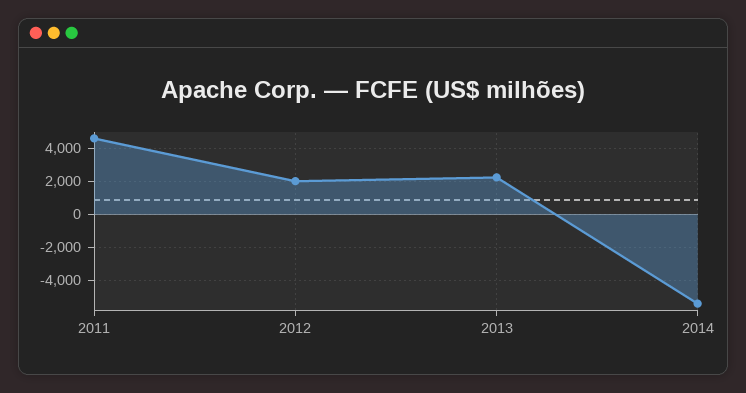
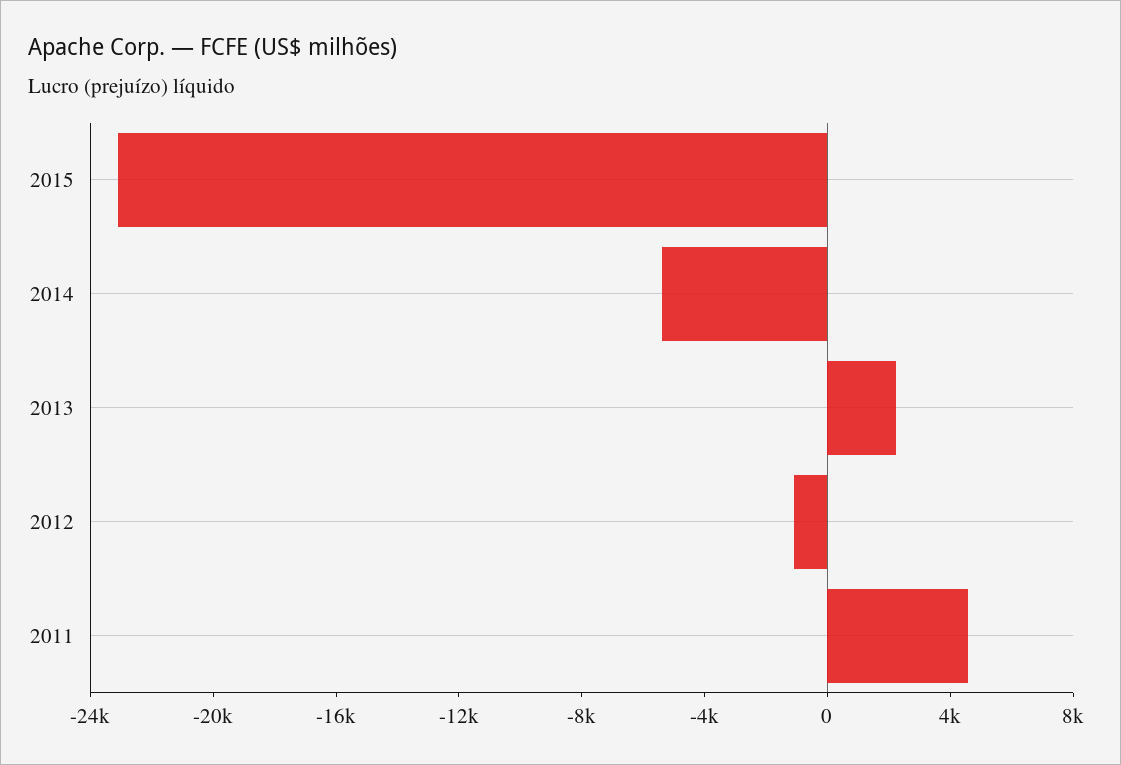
2012: 2000 -> -1000
2015: none -> -23000

